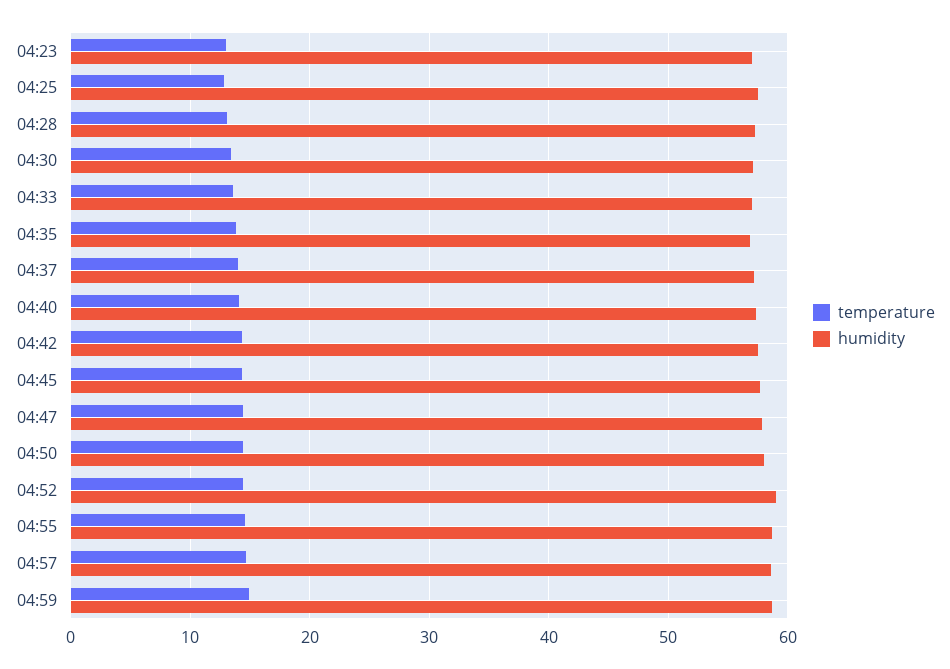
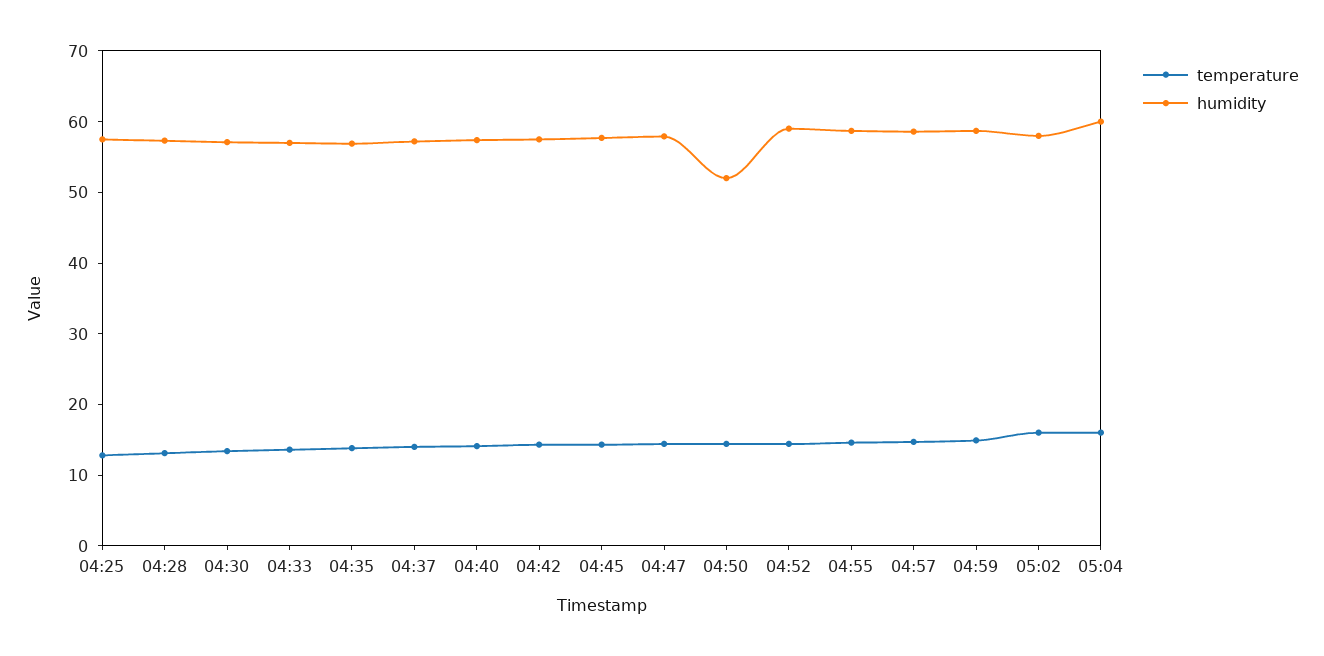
temperature, 04:23: 13 -> none
humidity, 04:23: 57 -> none
humidity, 04:50: 58 -> 52
temperature, 05:02: none -> 16
humidity, 05:02: none -> 58
temperature, 05:04: none -> 16
humidity, 05:04: none -> 60

